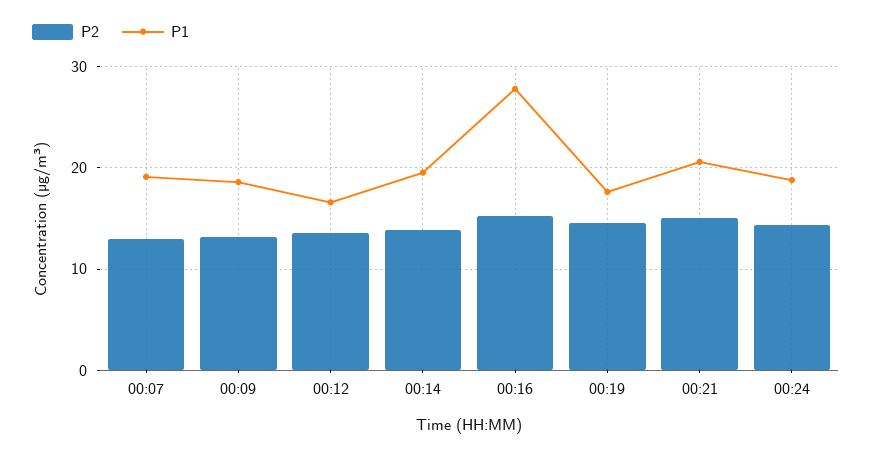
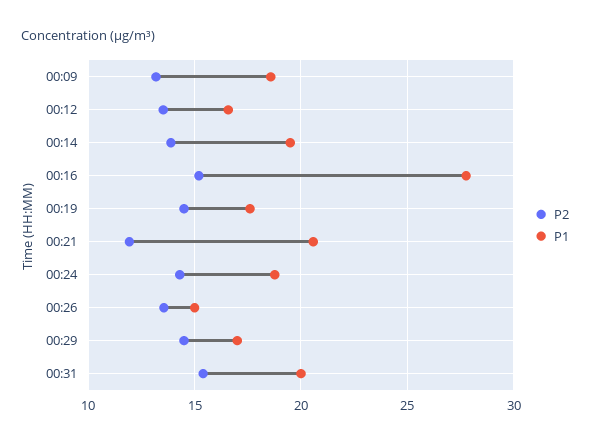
P2, 00:07: 13 -> none
P1, 00:07: 19 -> none
P2, 00:21: 15 -> 12
P2, 00:26: none -> 13.5
P1, 00:26: none -> 15
P2, 00:29: none -> 14.5
P1, 00:29: none -> 17
P2, 00:31: none -> 15.5
P1, 00:31: none -> 20

